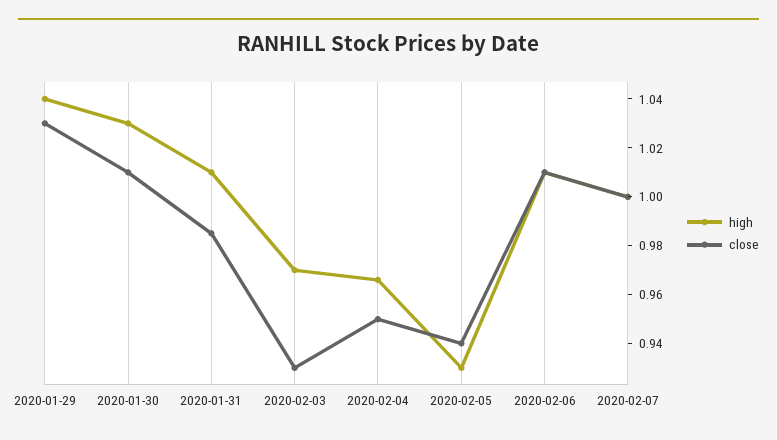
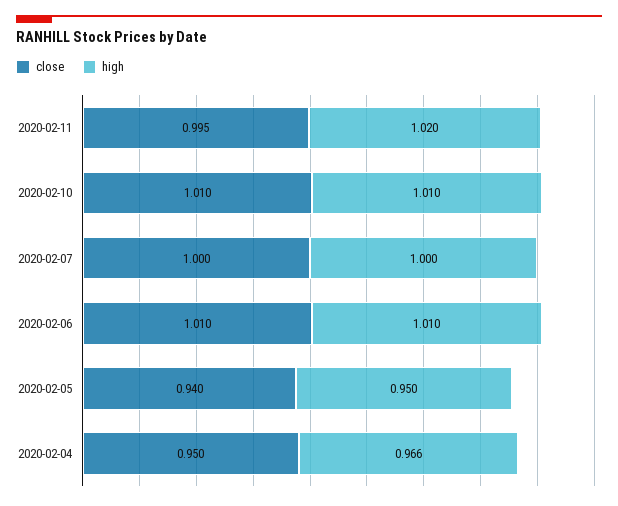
high, 2020-01-29: 1.04 -> none
close, 2020-01-29: 1.03 -> none
high, 2020-01-30: 1.03 -> none
close, 2020-01-30: 1.01 -> none
high, 2020-01-31: 1.01 -> none
close, 2020-01-31: 0.985 -> none
high, 2020-02-03: 0.97 -> none
close, 2020-02-03: 0.93 -> none
high, 2020-02-05: 0.93 -> 0.95
close, 2020-02-11: none -> 0.995
high, 2020-02-11: none -> 1.02
close, 2020-02-10: none -> 1.01
high, 2020-02-10: none -> 1.01

